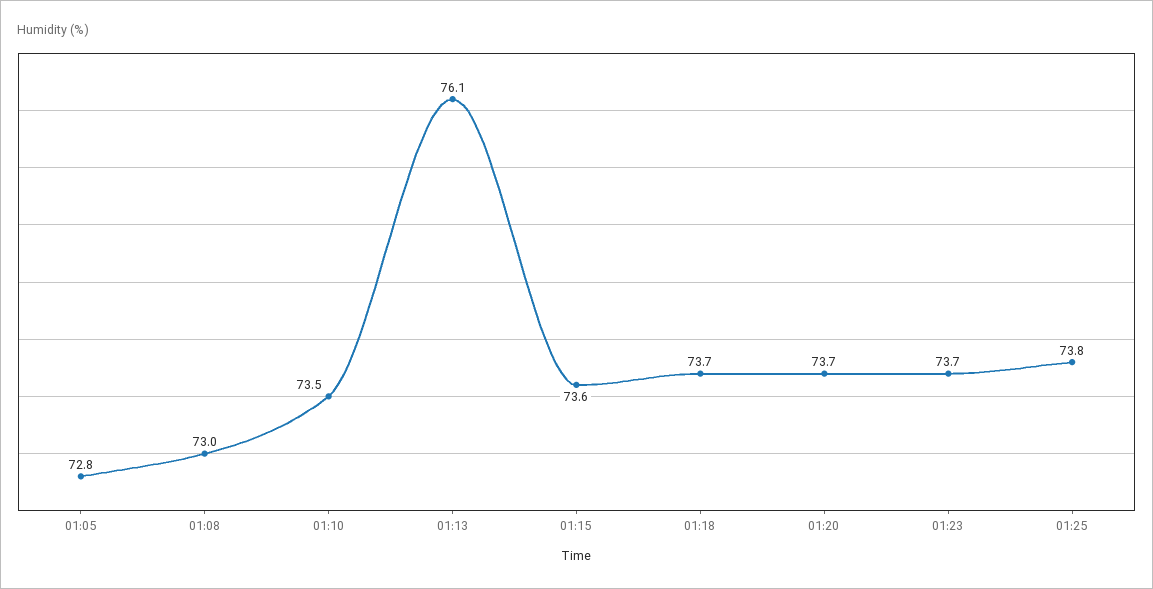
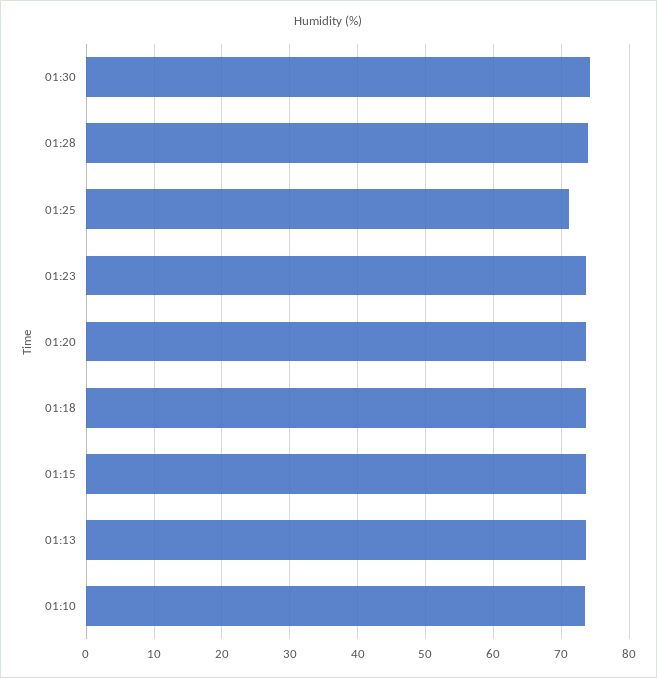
01:05: 72.8 -> none
01:08: 73 -> none
01:13: 76.1 -> 74
01:25: 73.8 -> 71
01:30: none -> 74
01:28: none -> 74

